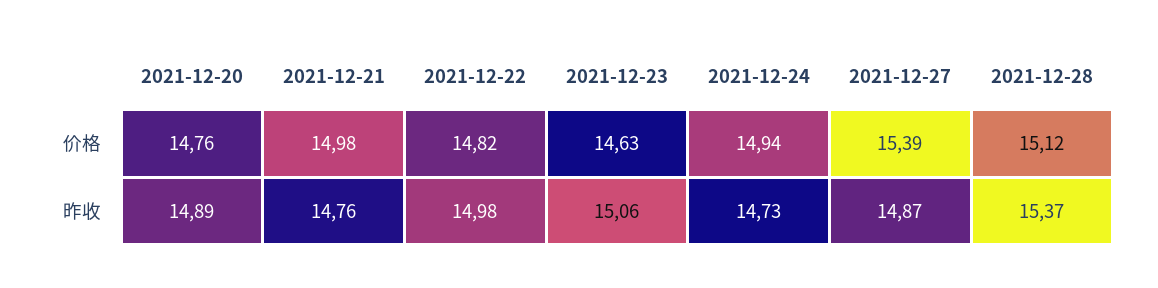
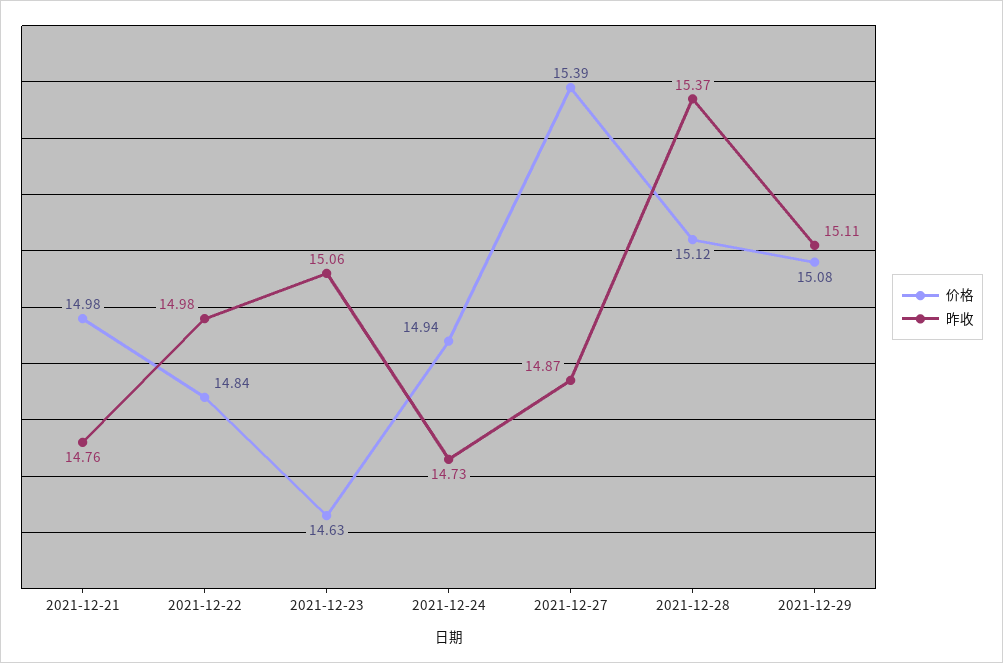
价格, 2021-12-20: 14.76 -> none
价格, 2021-12-22: 14.82 -> 14.84
昨收, 2021-12-20: 14.89 -> none
价格, 2021-12-29: none -> 15.08
昨收, 2021-12-29: none -> 15.11

